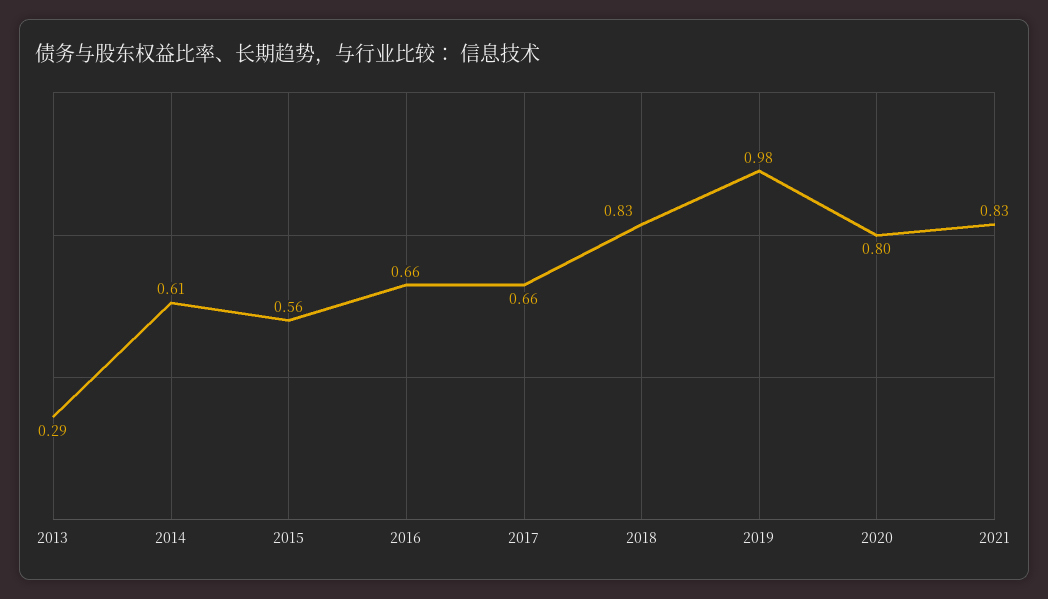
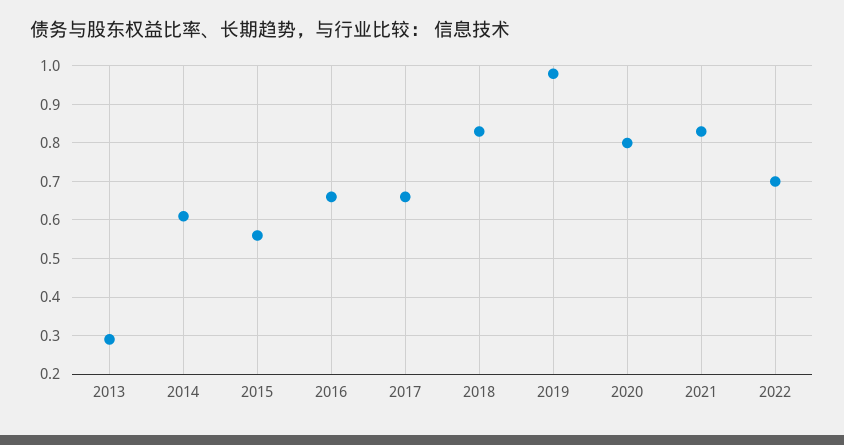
2022: none -> 0.7

